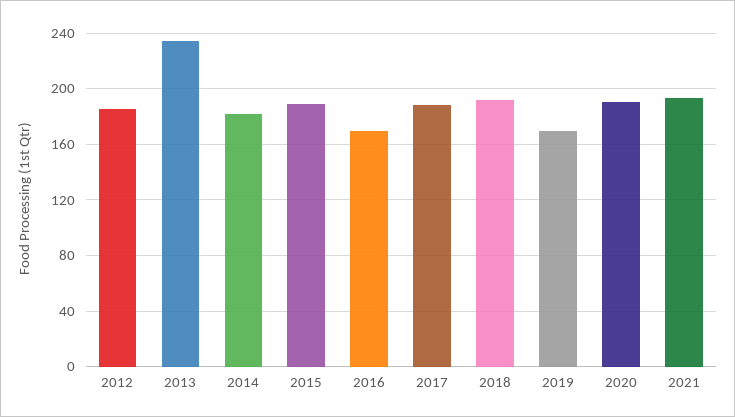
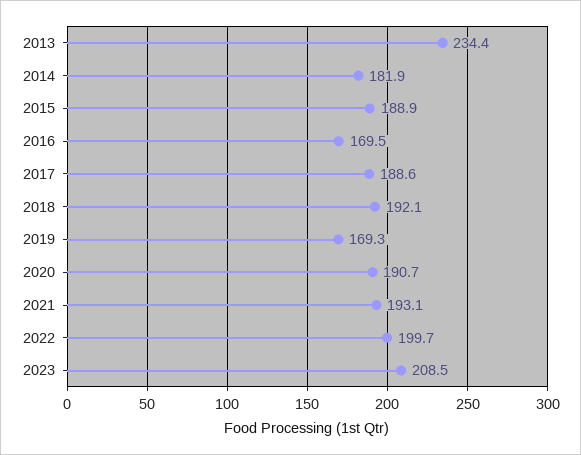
2012: 185 -> none
2022: none -> 199.7
2023: none -> 208.5

